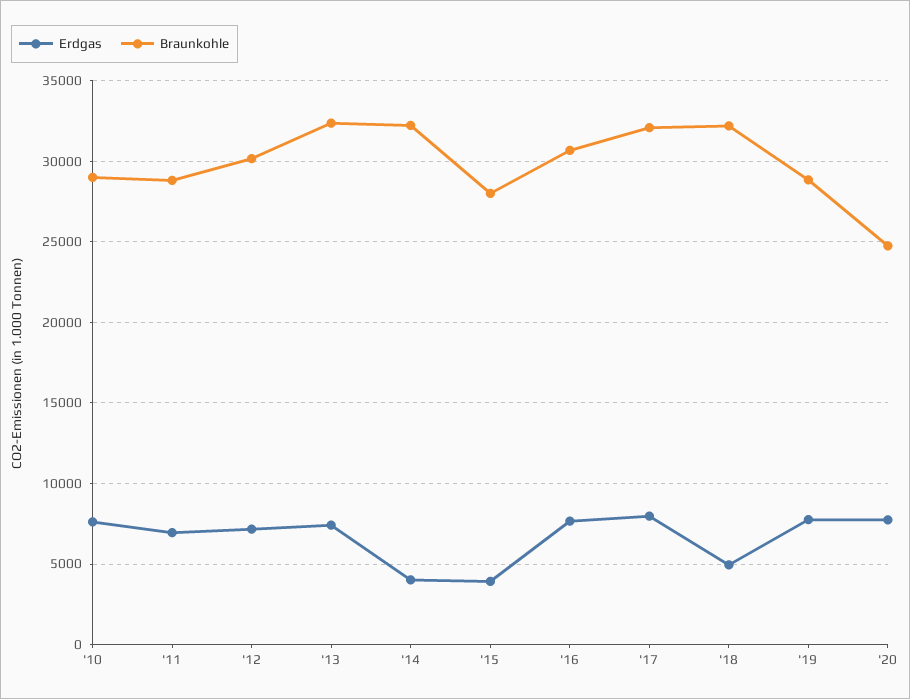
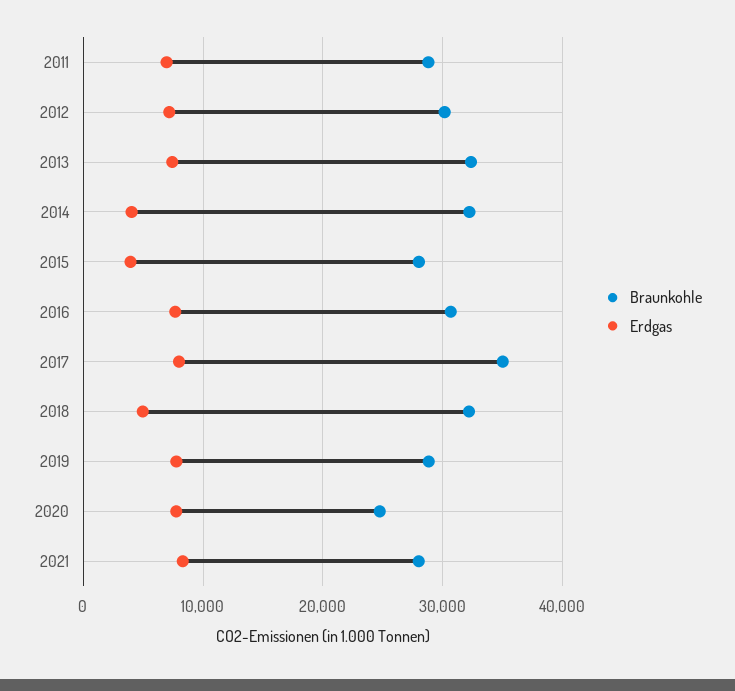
Erdgas, '10: 7500 -> none
Braunkohle, '10: 29000 -> none
Braunkohle, '17: 32000 -> 35000
Braunkohle, 2021: none -> 28000
Erdgas, 2021: none -> 8000

